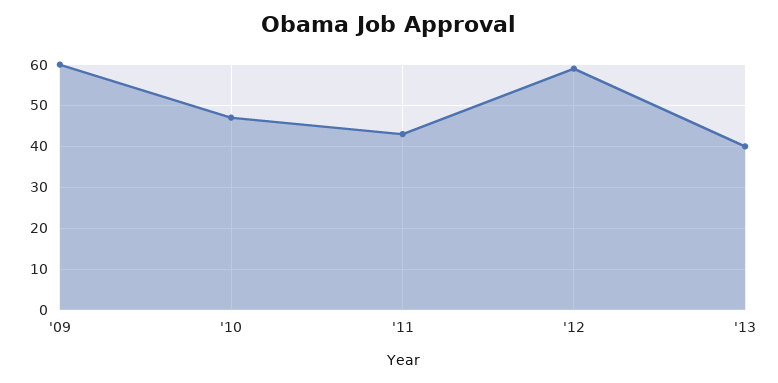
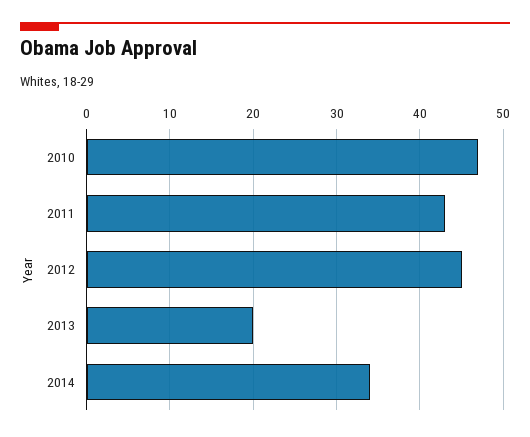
'09: 60 -> none
'12: 60 -> 45
'13: 40 -> 20
2014: none -> 34

